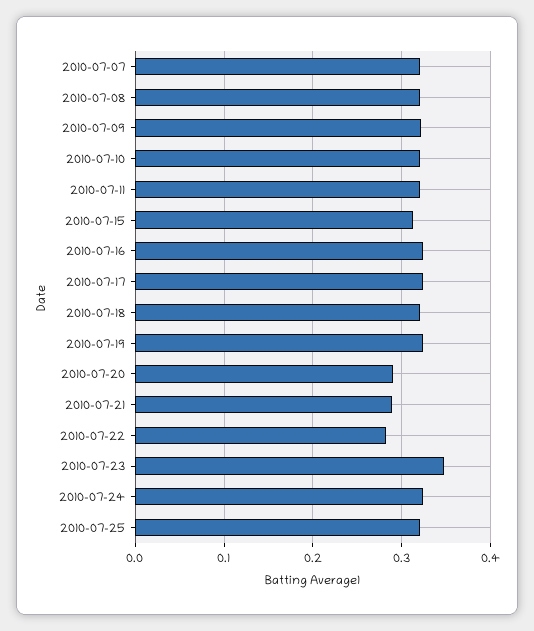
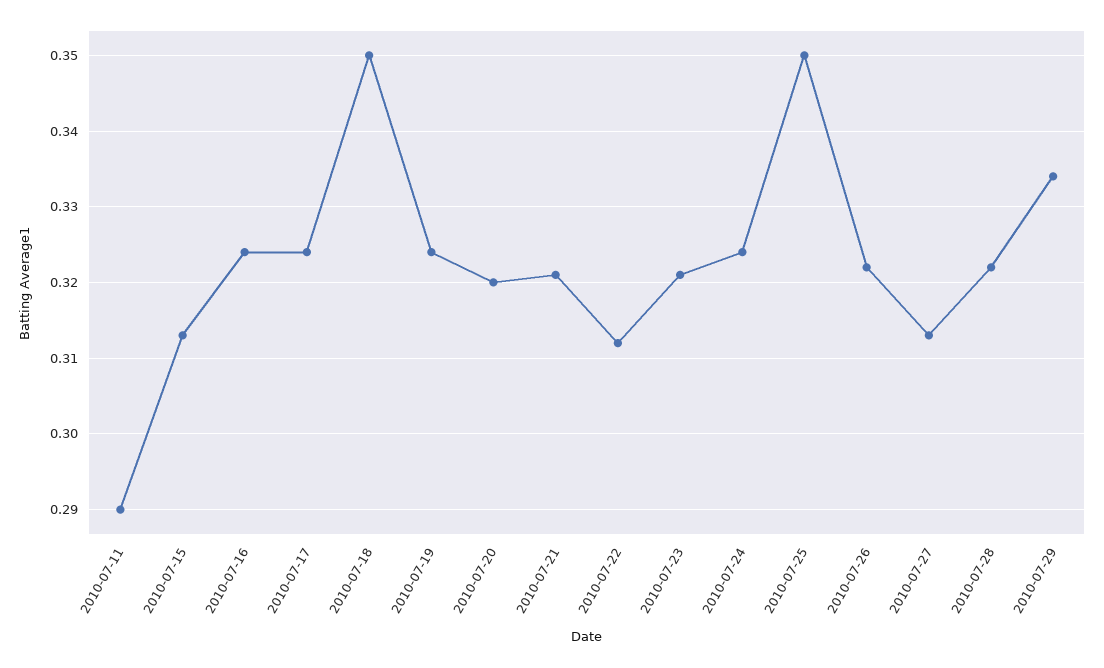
2010-07-07: 0.32 -> none
2010-07-08: 0.32 -> none
2010-07-09: 0.32 -> none
2010-07-10: 0.32 -> none
2010-07-11: 0.32 -> 0.29
2010-07-18: 0.32 -> 0.35
2010-07-20: 0.29 -> 0.32
2010-07-21: 0.29 -> 0.321
2010-07-22: 0.28 -> 0.312
2010-07-23: 0.35 -> 0.321
2010-07-25: 0.32 -> 0.35
2010-07-26: none -> 0.322
2010-07-27: none -> 0.313
2010-07-28: none -> 0.322
2010-07-29: none -> 0.334

